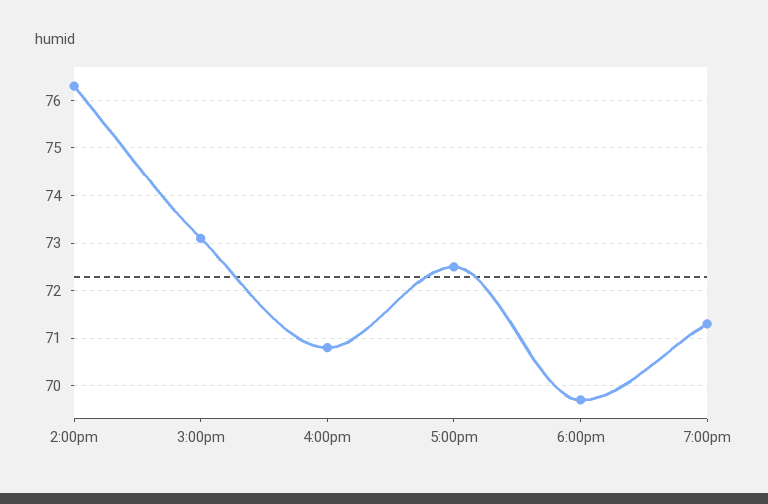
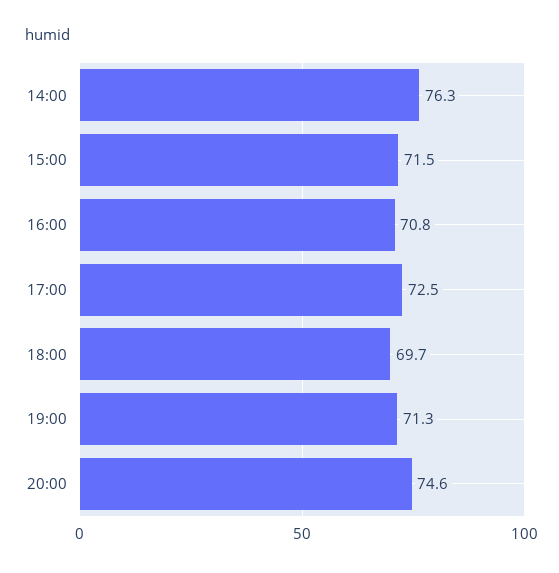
3:00pm: 73 -> 71.5
20:00: none -> 74.6

